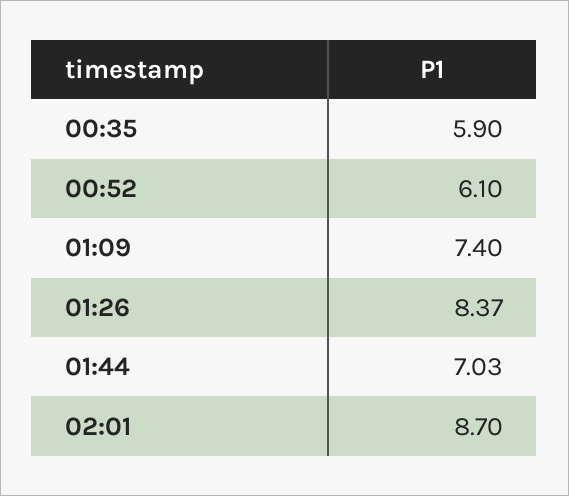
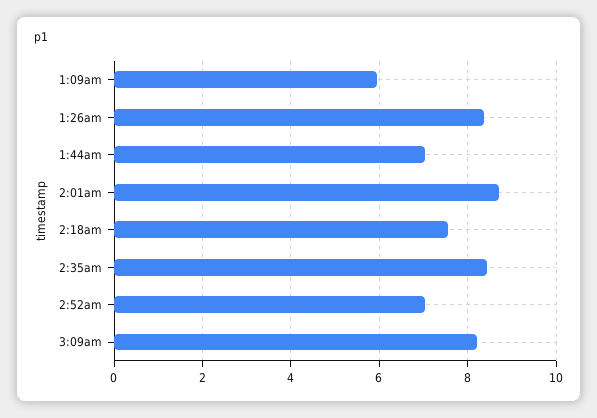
00:35: 5.9 -> none
00:52: 6.1 -> none
01:09: 7.4 -> 6
2:18am: none -> 7.6
2:35am: none -> 8.4
2:52am: none -> 7
3:09am: none -> 8.2

